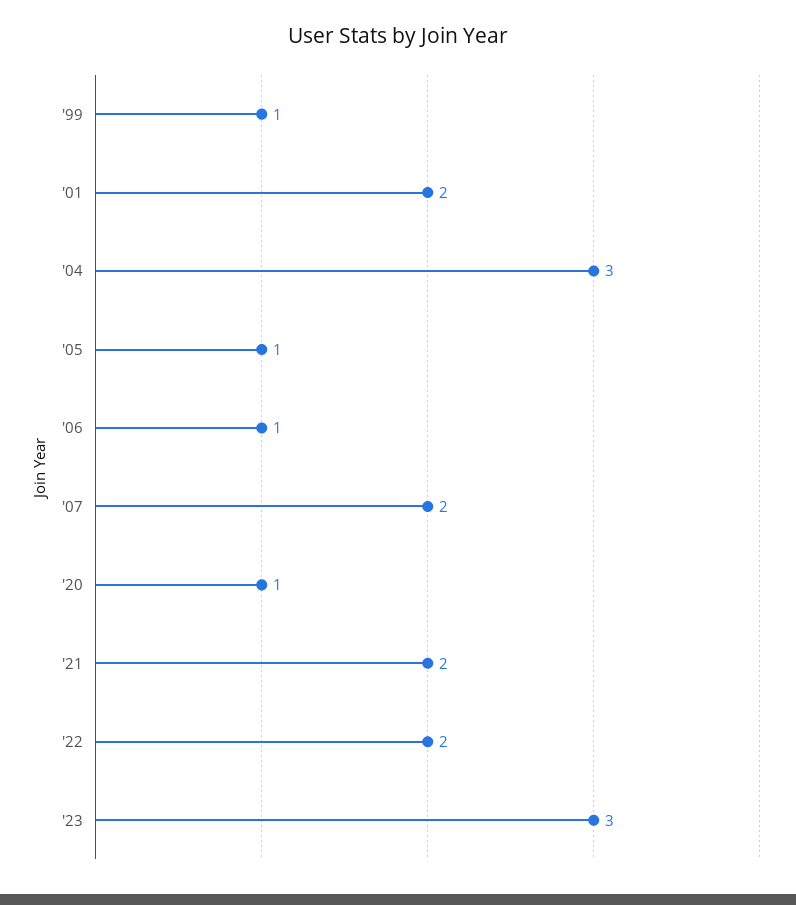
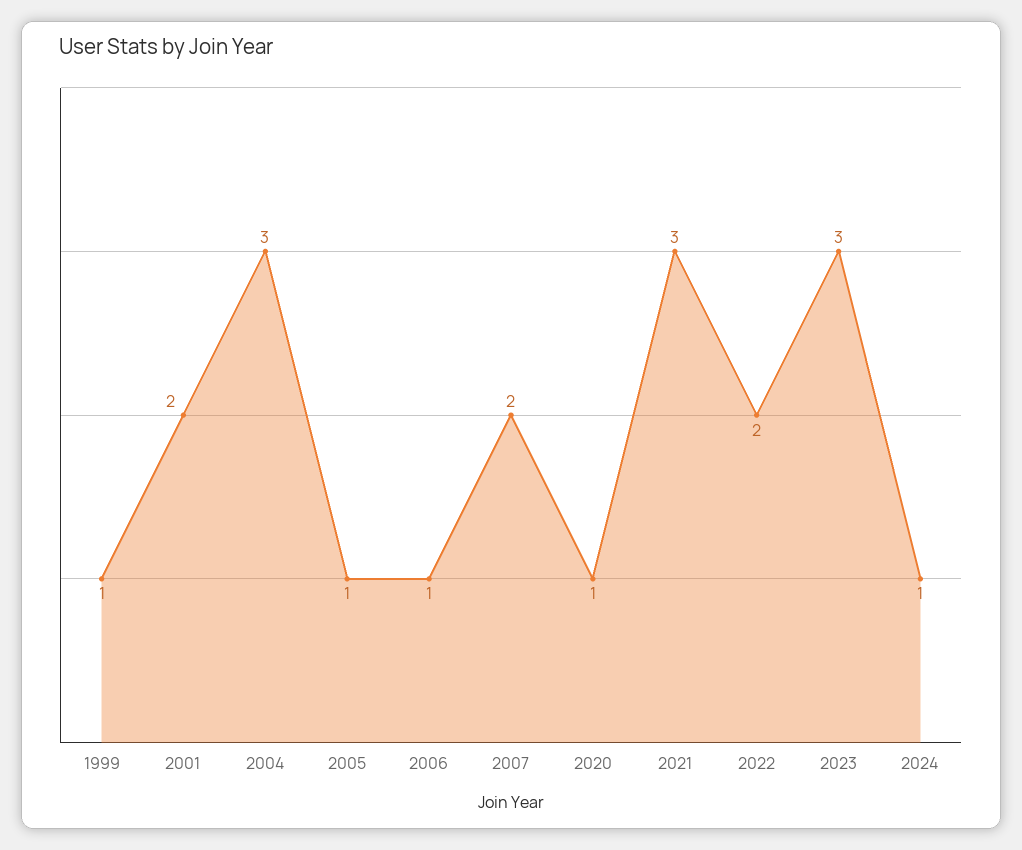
'21: 2 -> 3
2024: none -> 1

